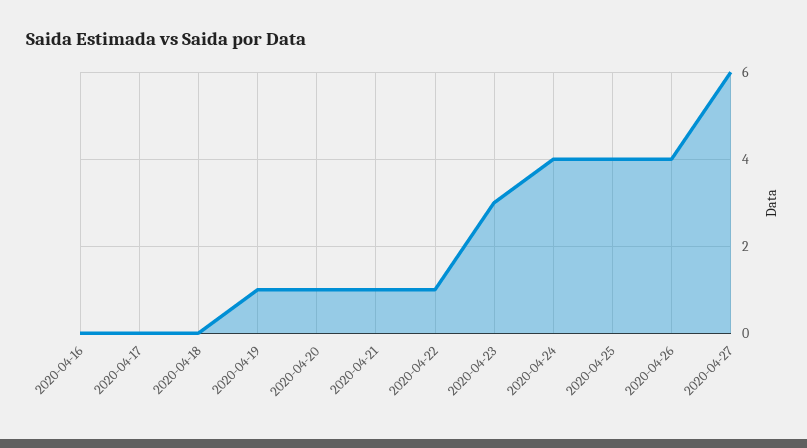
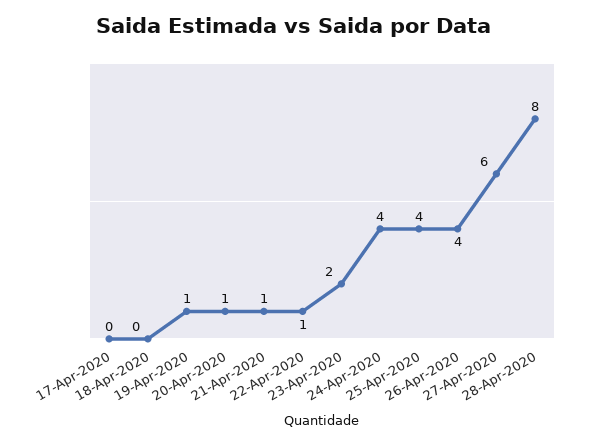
2020-04-16: 0 -> none
2020-04-23: 3 -> 2
28-Apr-2020: none -> 8

